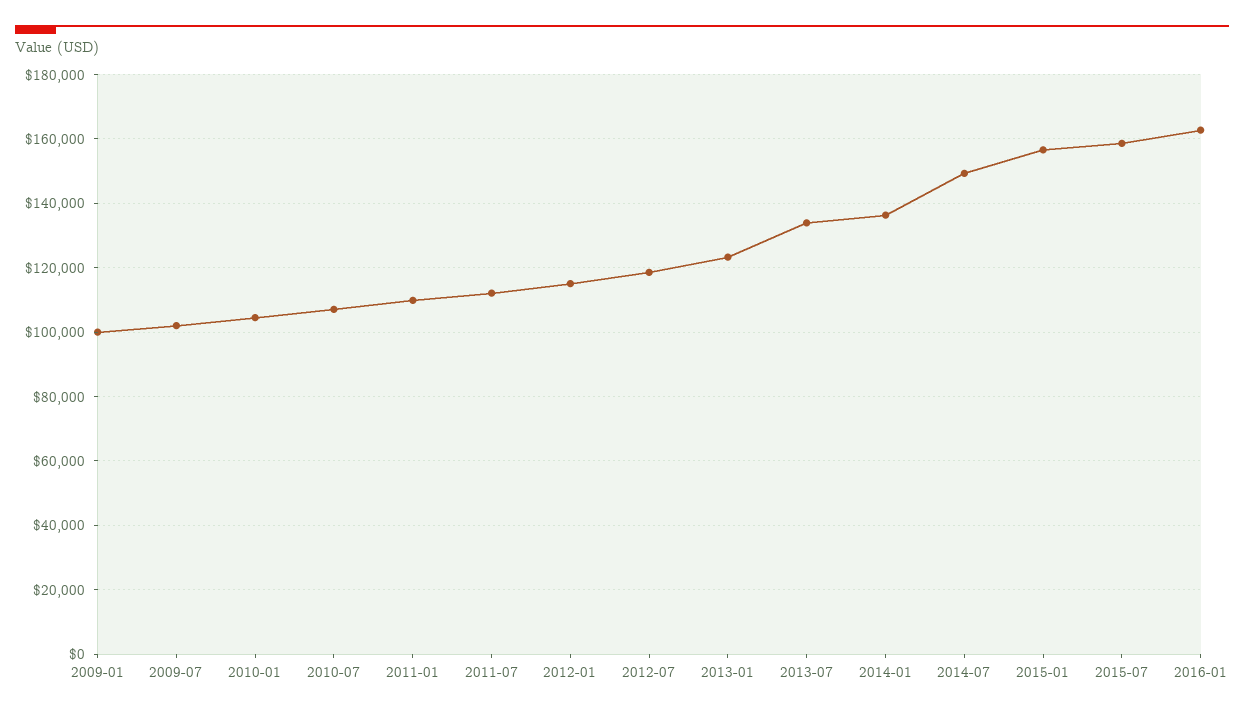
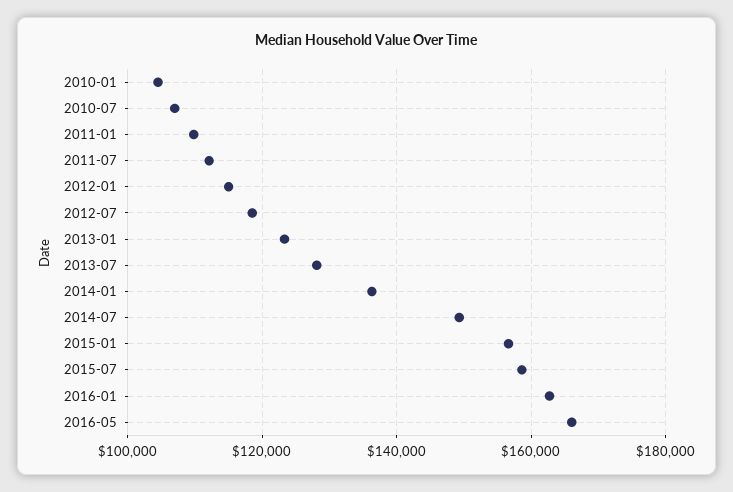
2009-01: 100000 -> none
2009-07: 102000 -> none
2013-07: 134000 -> 128000
2016-05: none -> 166000

